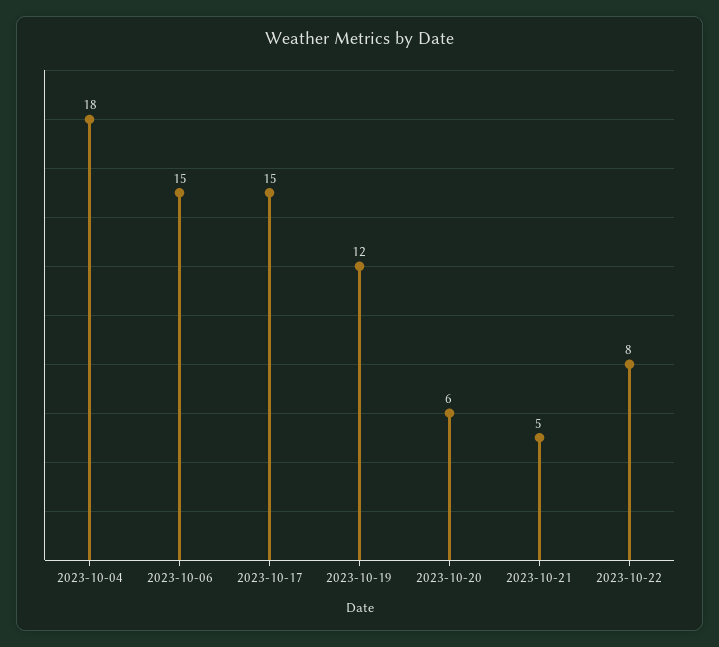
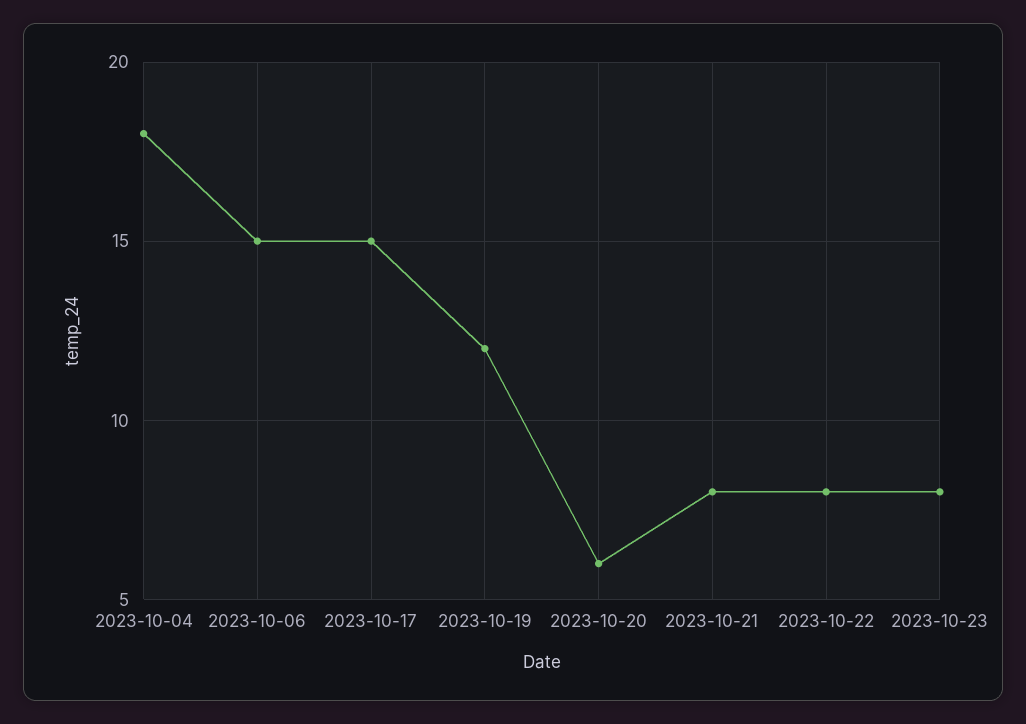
2023-10-21: 5 -> 8
2023-10-23: none -> 8

